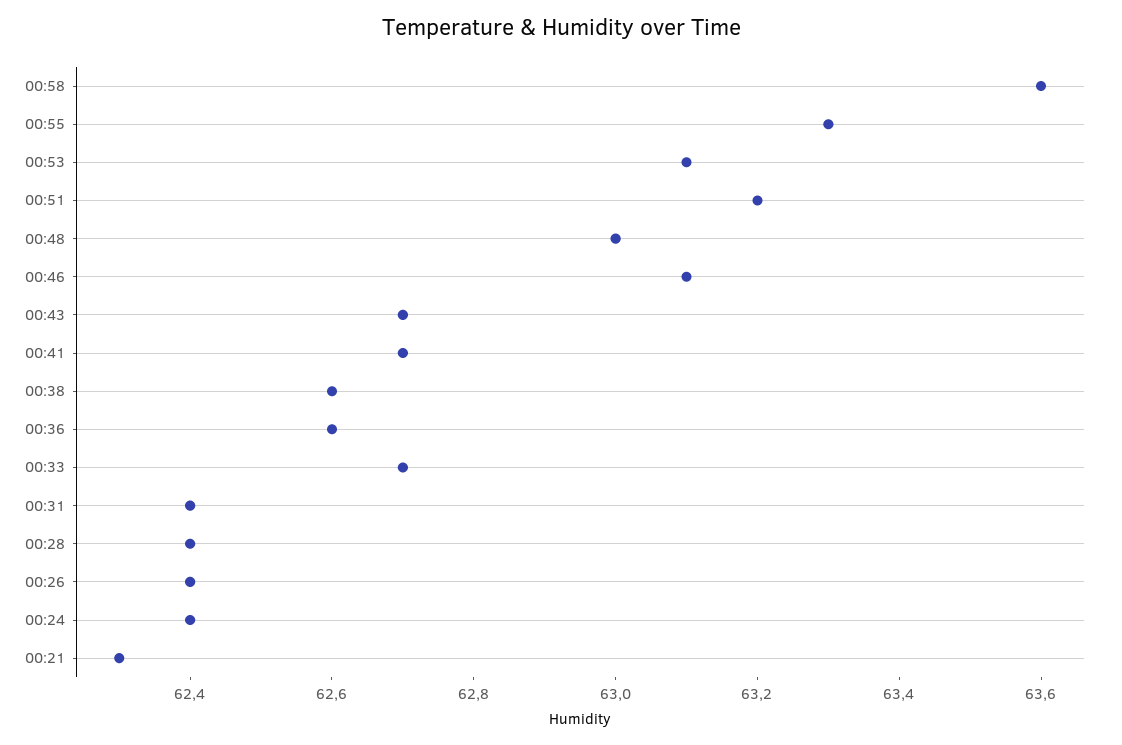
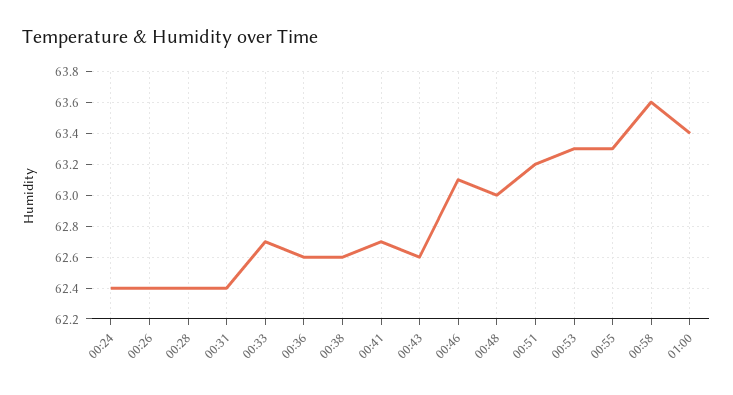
00:53: 63.1 -> 63.3
00:43: 62.7 -> 62.6
00:21: 62.3 -> none
01:00: none -> 63.4

